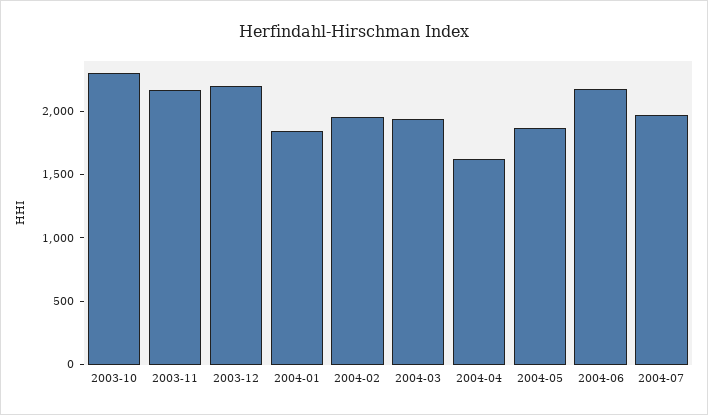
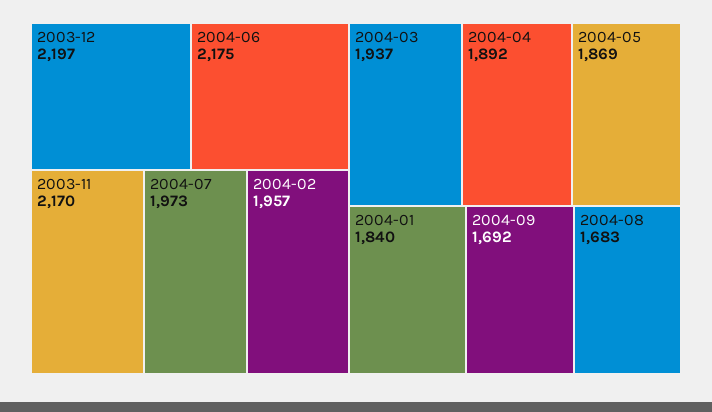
2003-10: 2300 -> none
2004-04: 1600 -> 1892
2004-09: none -> 1692
2004-08: none -> 1683

